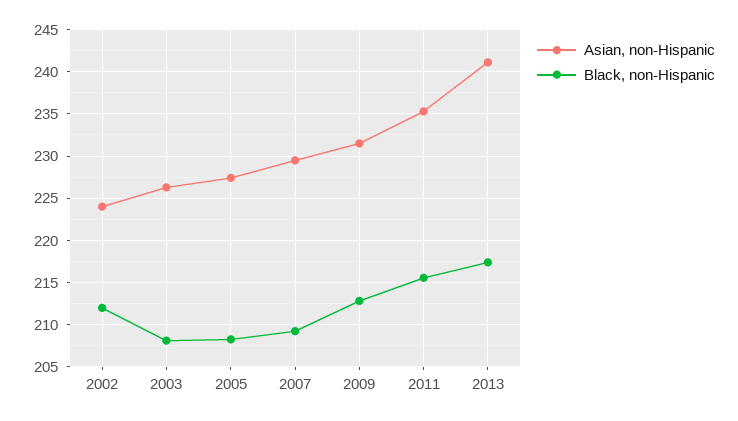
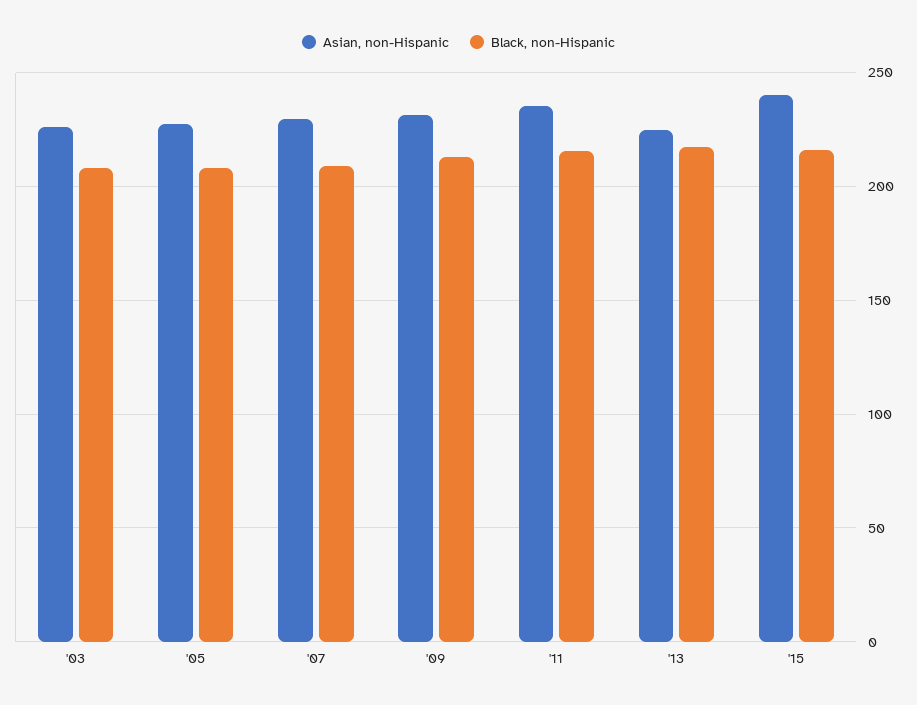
Asian, non-Hispanic, 2002: 224 -> none
Black, non-Hispanic, 2002: 212 -> none
Asian, non-Hispanic, 2013: 241 -> 225
Asian, non-Hispanic, '15: none -> 240
Black, non-Hispanic, '15: none -> 215

